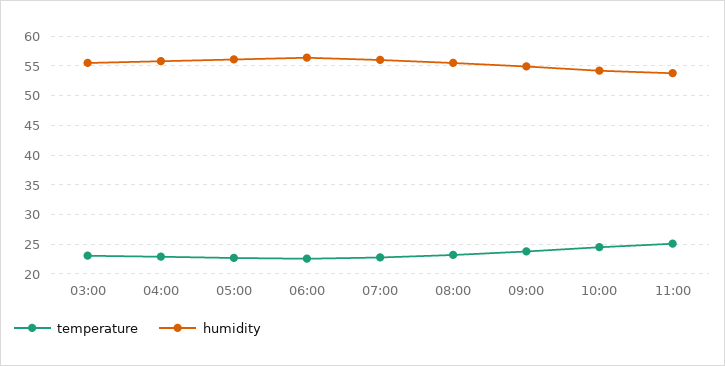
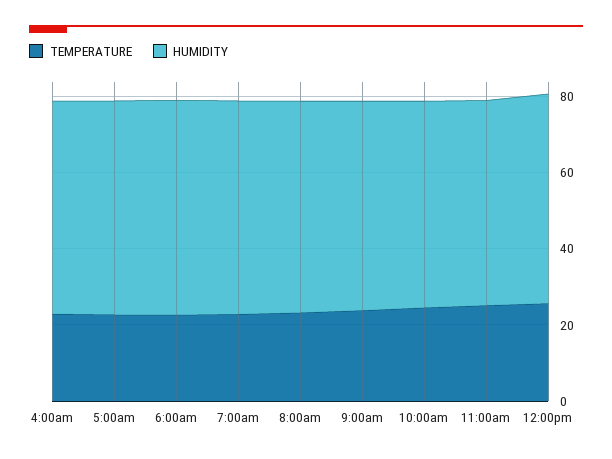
temperature, 03:00: 22.5 -> none
humidity, 03:00: 55 -> none
temperature, 12:00pm: none -> 25
humidity, 12:00pm: none -> 55

